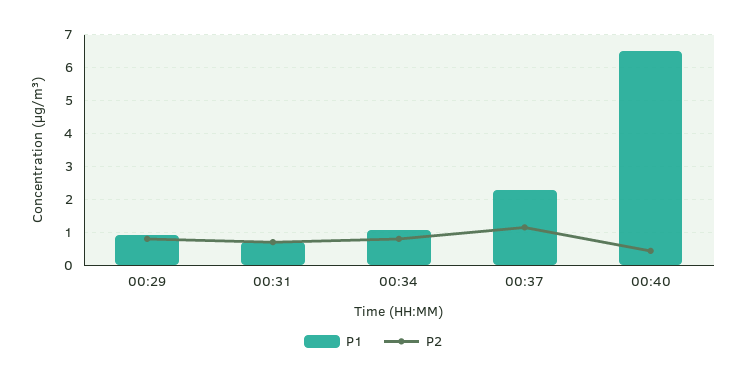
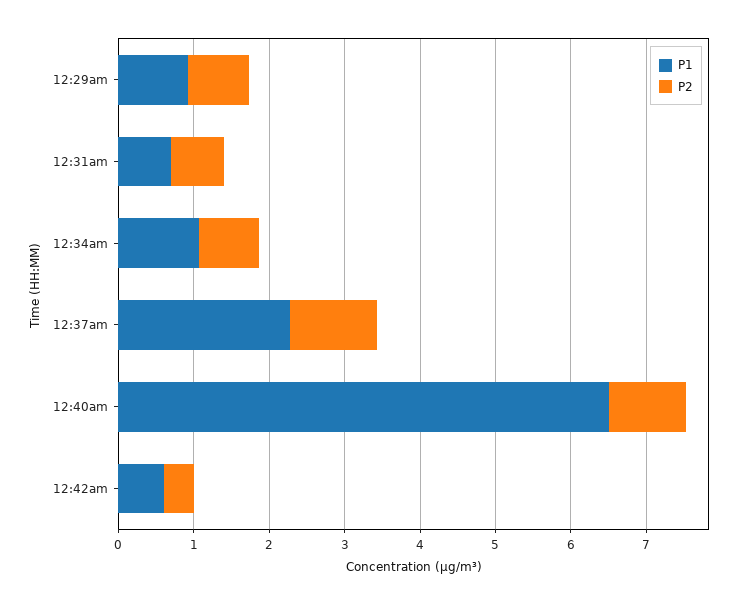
P2, 00:40: 0.4 -> 1
P1, 12:42am: none -> 0.6
P2, 12:42am: none -> 0.4

